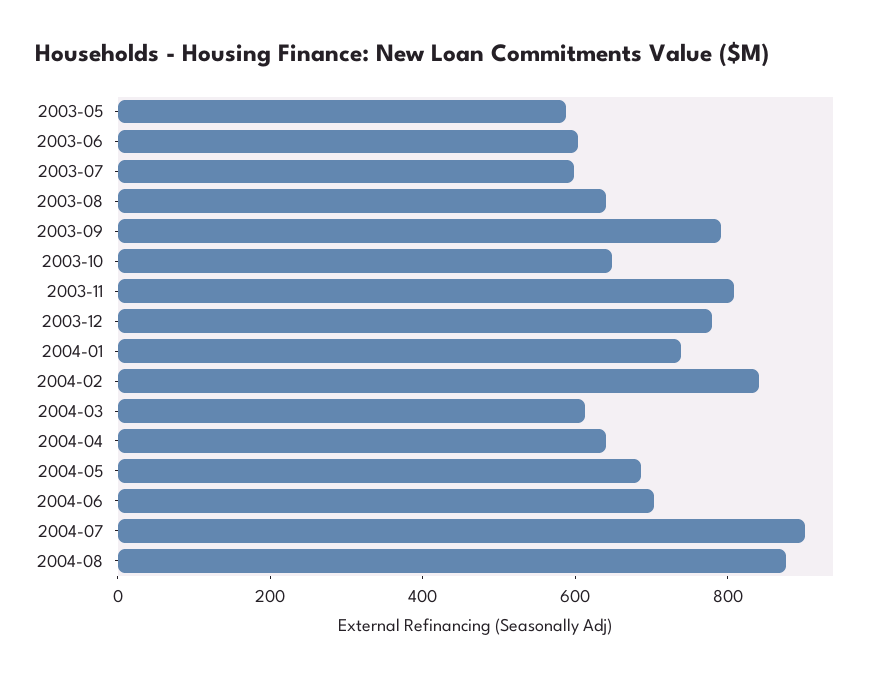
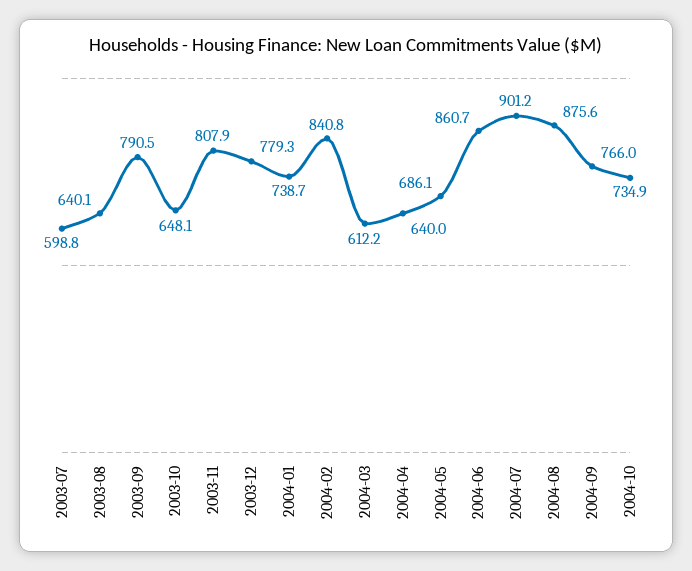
2003-05: 600 -> none
2003-06: 600 -> none
2004-06: 700 -> 860.7
2004-09: none -> 766
2004-10: none -> 734.9

